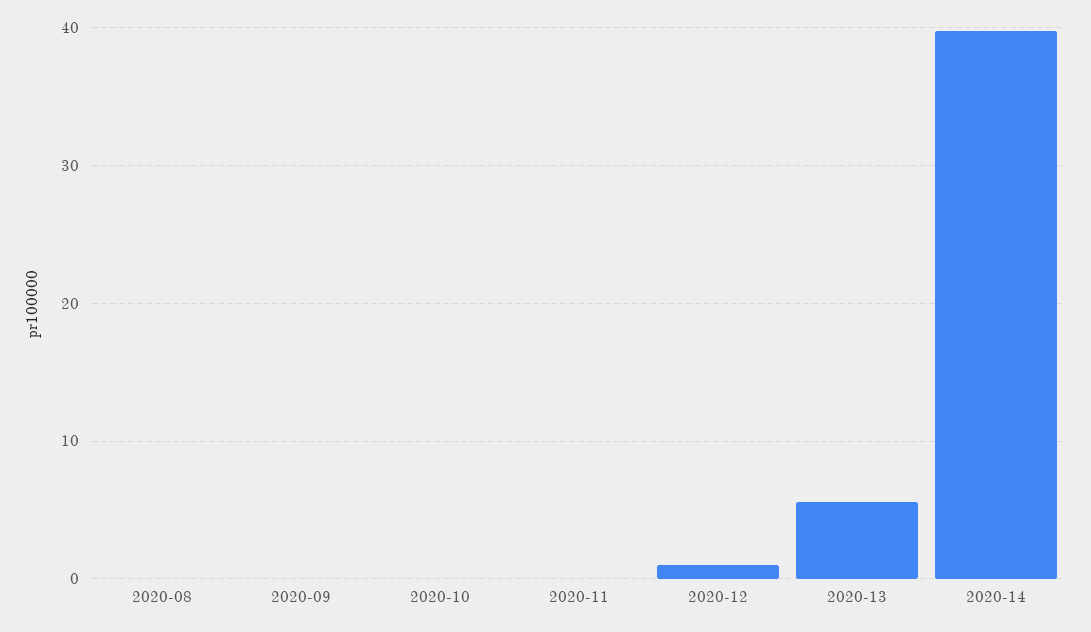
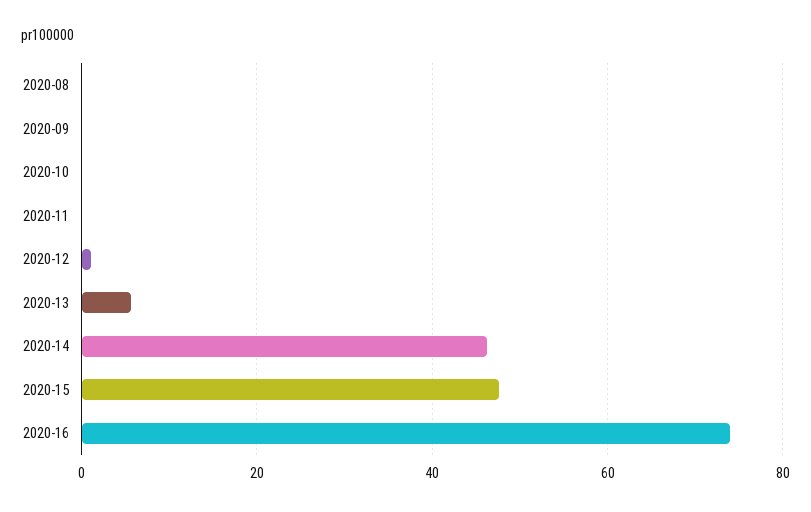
2020-14: 40 -> 46
2020-15: none -> 48
2020-16: none -> 74

